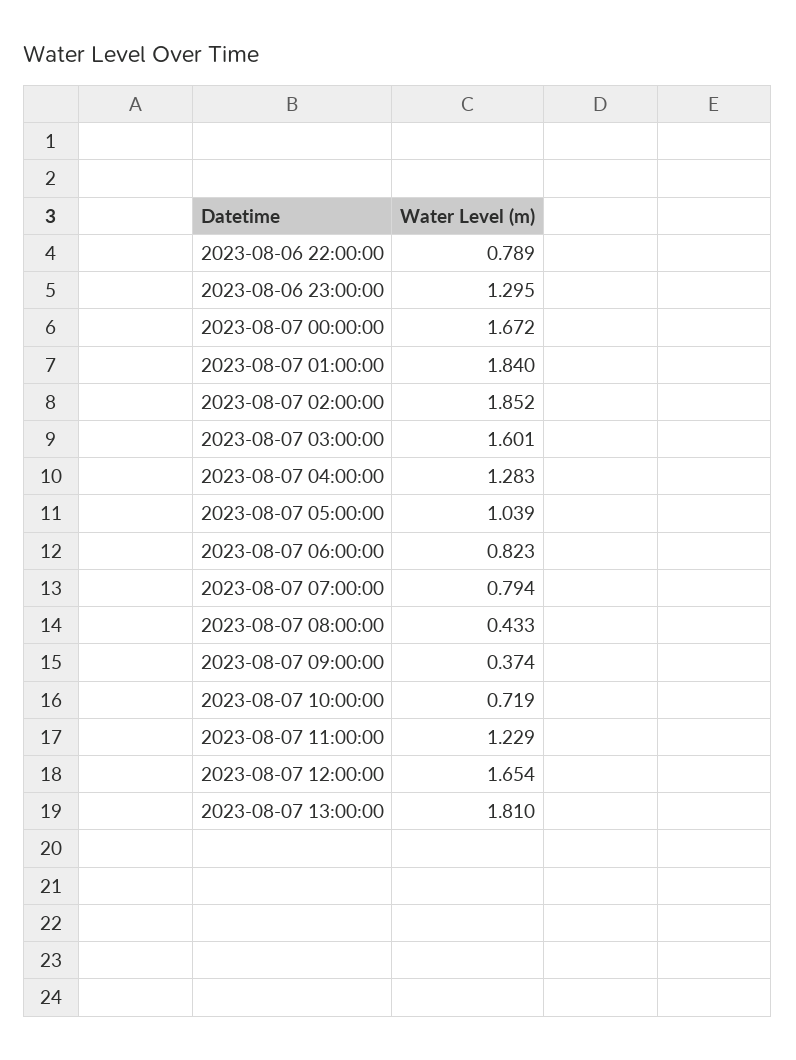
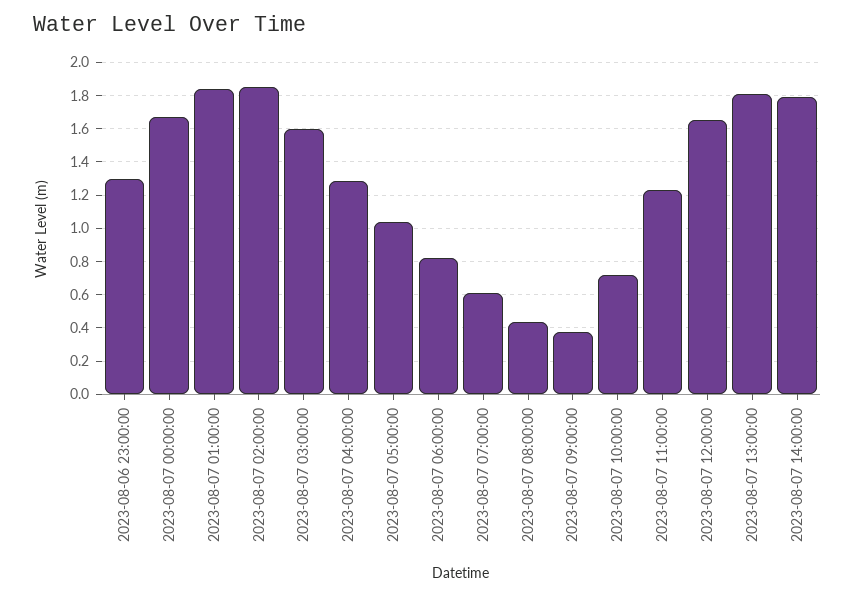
2023-08-06 22:00:00: 0.789 -> none
2023-08-07 07:00:00: 0.794 -> 0.6
2023-08-07 14:00:00: none -> 1.8

